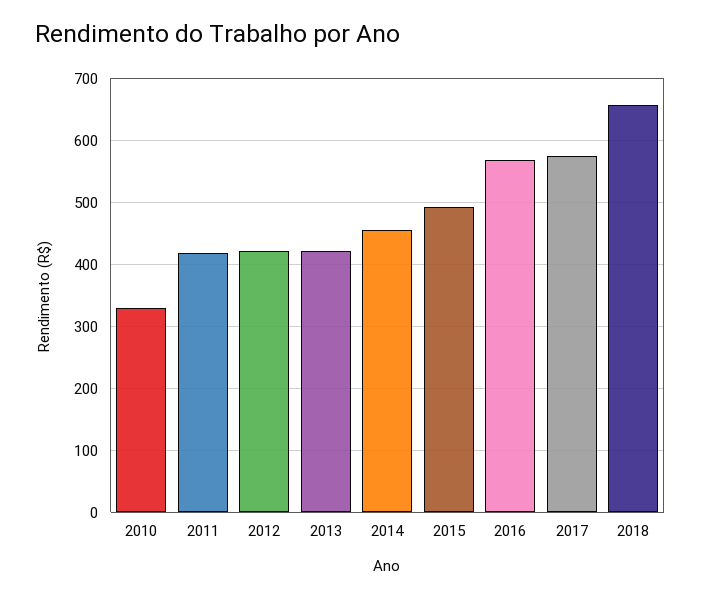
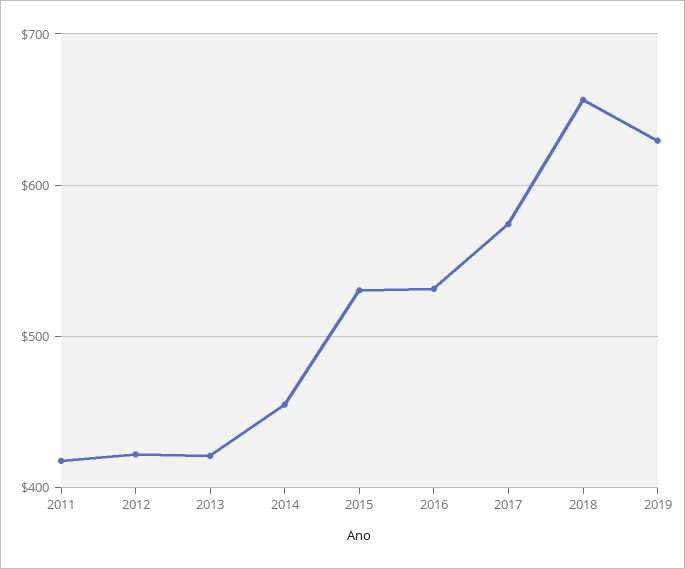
2010: 330 -> none
2015: 490 -> 530
2016: 570 -> 530
2019: none -> 630

